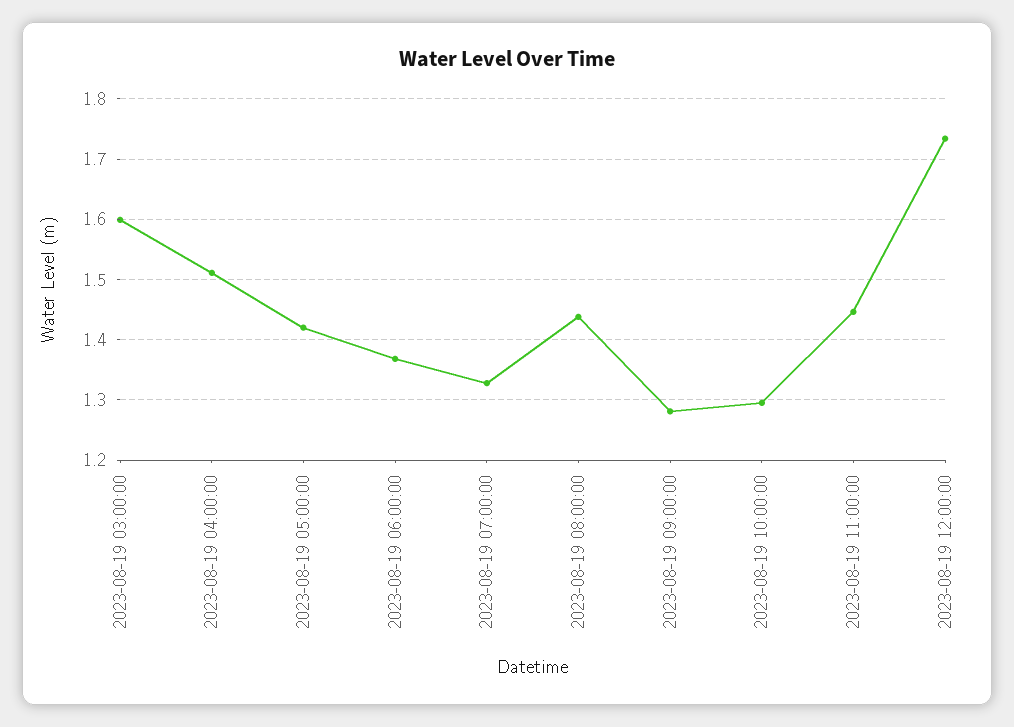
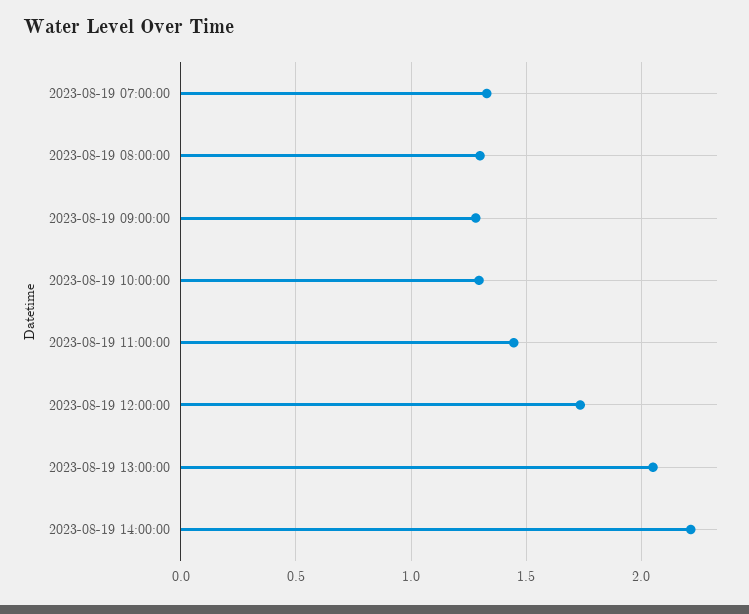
2023-08-19 03:00:00: 1.6 -> none
2023-08-19 04:00:00: 1.51 -> none
2023-08-19 05:00:00: 1.42 -> none
2023-08-19 06:00:00: 1.37 -> none
2023-08-19 08:00:00: 1.44 -> 1.3
2023-08-19 13:00:00: none -> 2.05
2023-08-19 14:00:00: none -> 2.2

